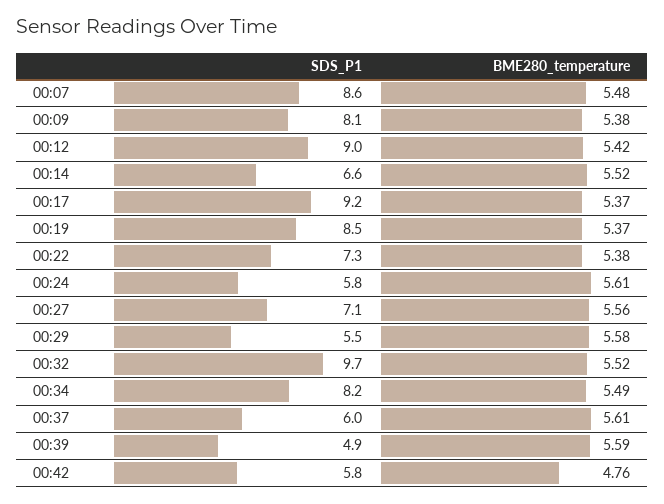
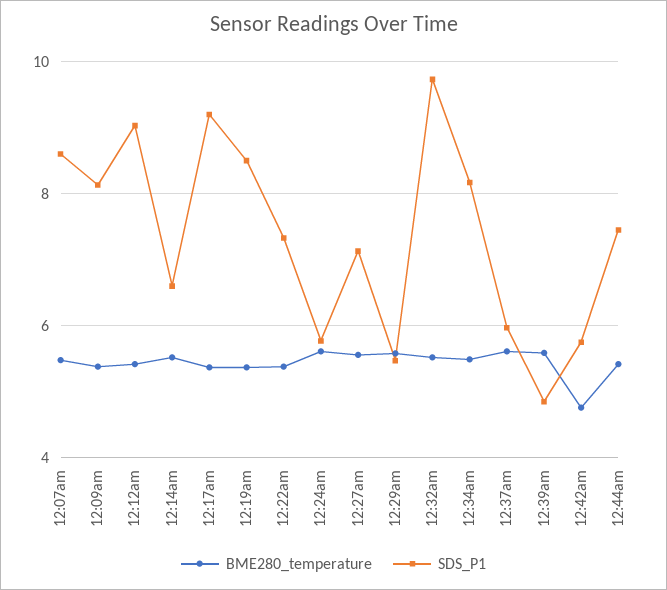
BME280_temperature, 12:44am: none -> 5.4
SDS_P1, 12:44am: none -> 7.4

